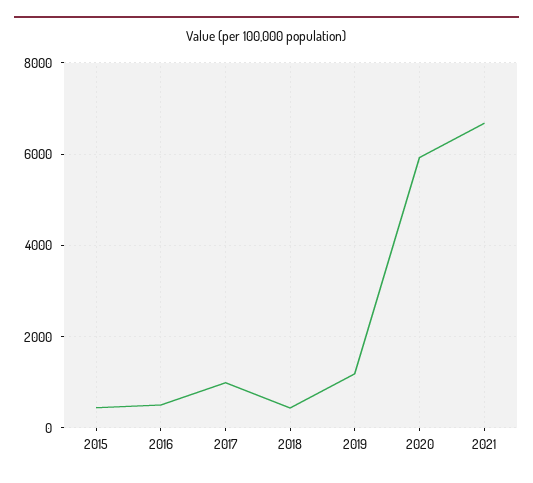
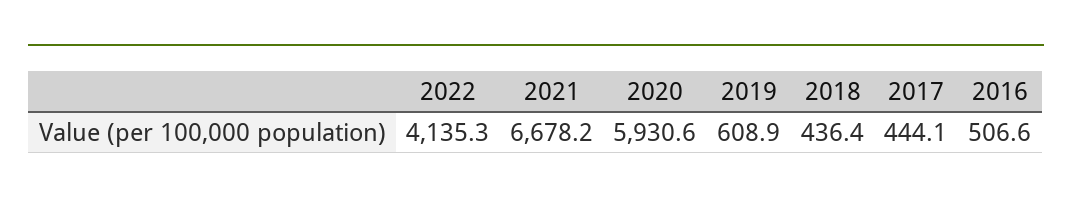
2015: 400 -> none
2017: 1000 -> 444.1
2019: 1200 -> 608.9
2022: none -> 4135.3

